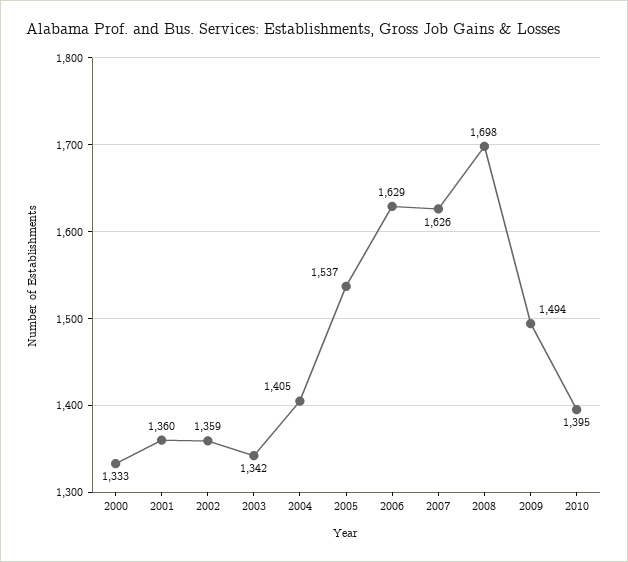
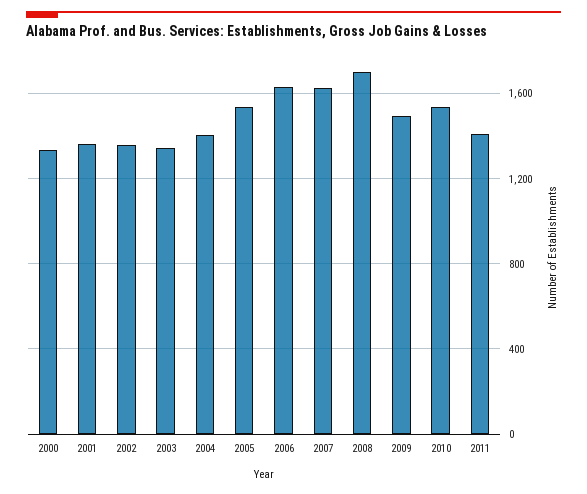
2010: 1395 -> 1550
2011: none -> 1400

